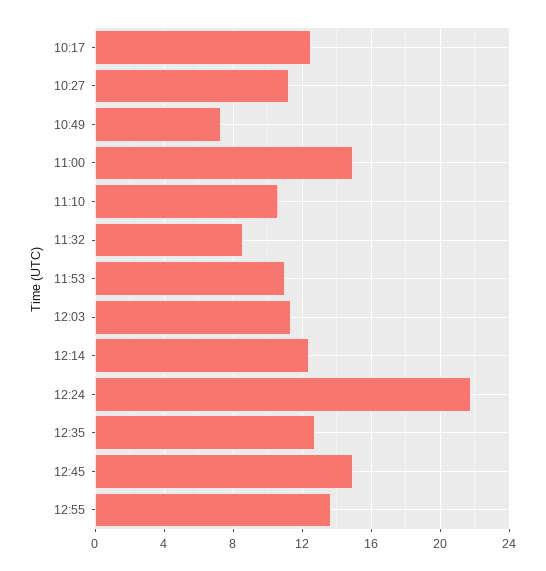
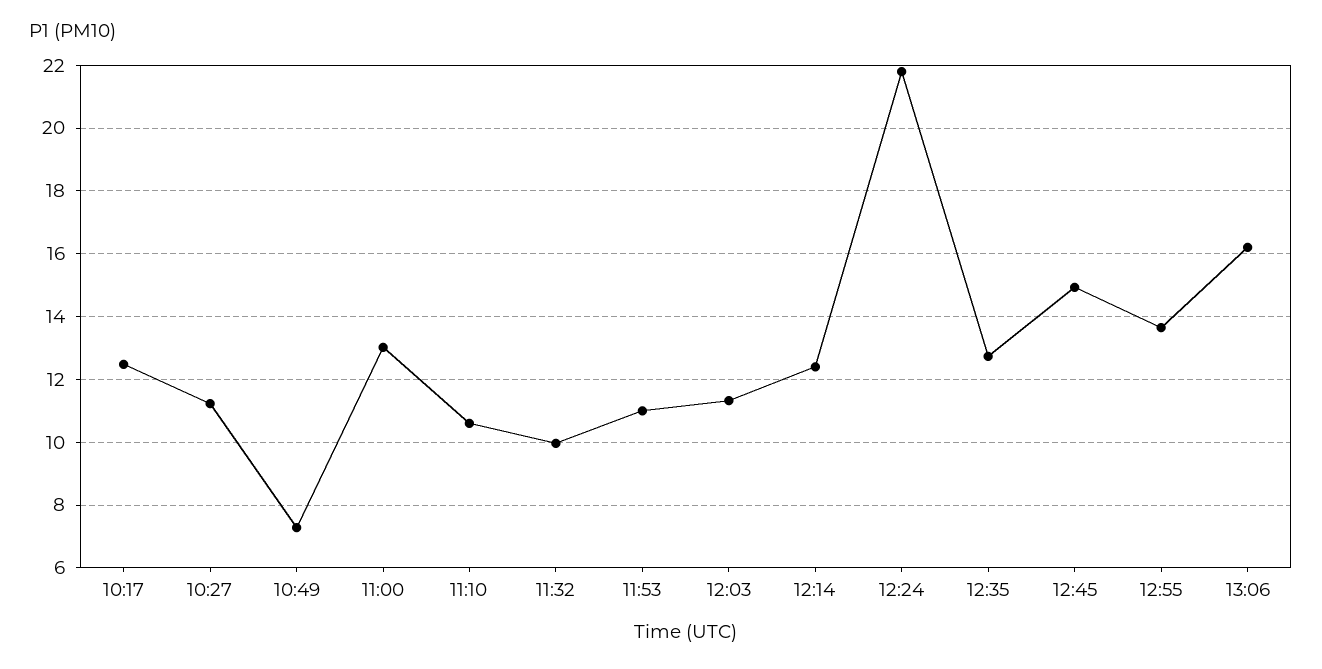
11:00: 15 -> 13
11:32: 8.5 -> 10
13:06: none -> 16.2

